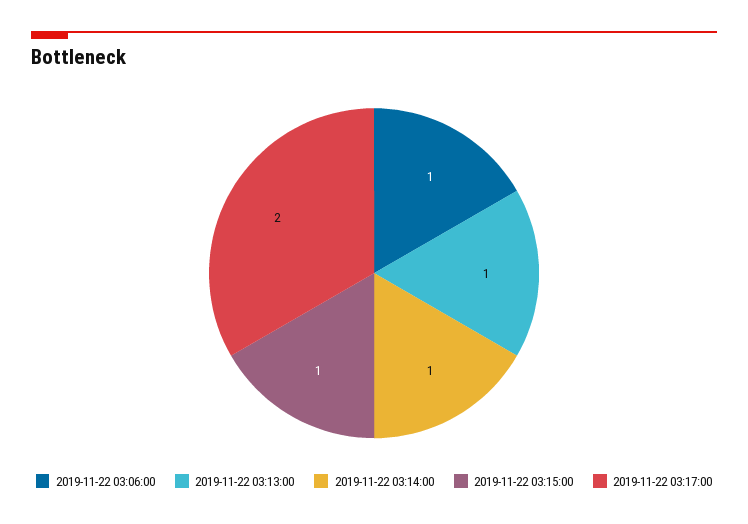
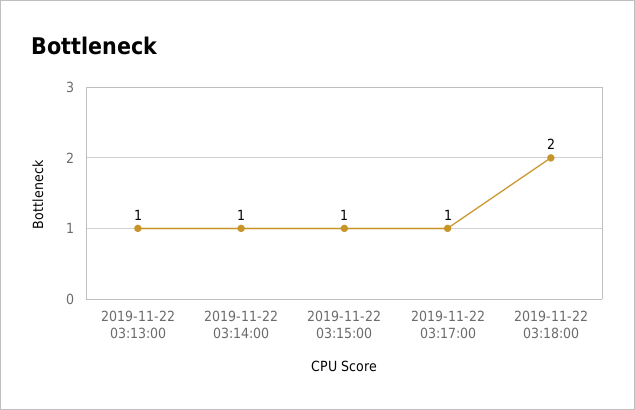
2019-11-22 03:06:00: 1 -> none
2019-11-22 03:17:00: 2 -> 1
2019-11-22 03:18:00: none -> 2

